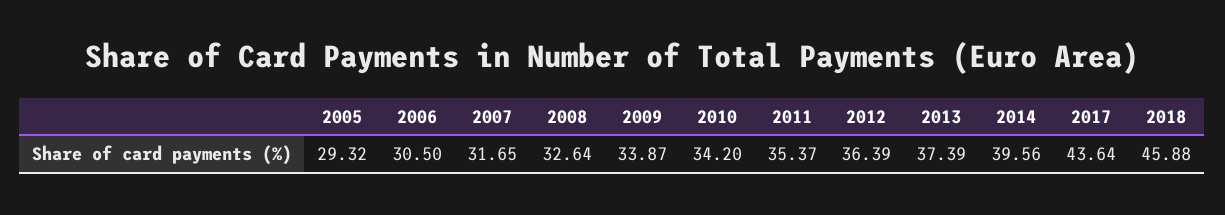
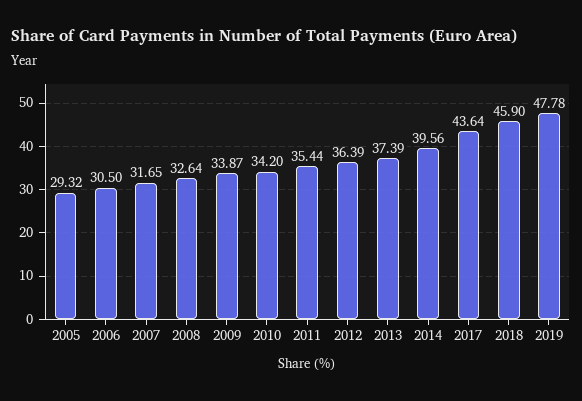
2011: 35.37 -> 35.44
2018: 45.88 -> 45.9
2019: none -> 47.78

